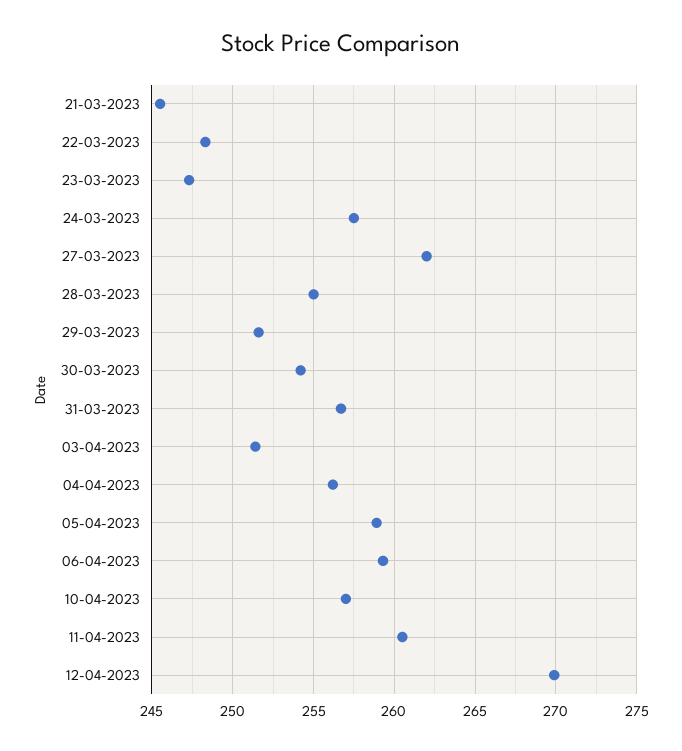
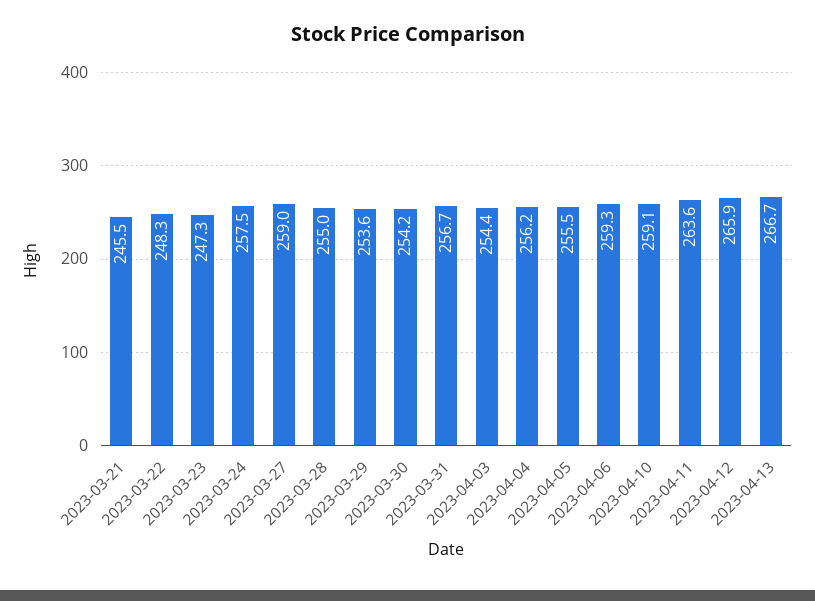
27-03-2023: 262 -> 259
29-03-2023: 251.5 -> 253.6
03-04-2023: 251.5 -> 254.4
05-04-2023: 259 -> 255.5
10-04-2023: 257 -> 259.1
11-04-2023: 260.5 -> 263.6
12-04-2023: 270 -> 265.9
2023-04-13: none -> 266.7

